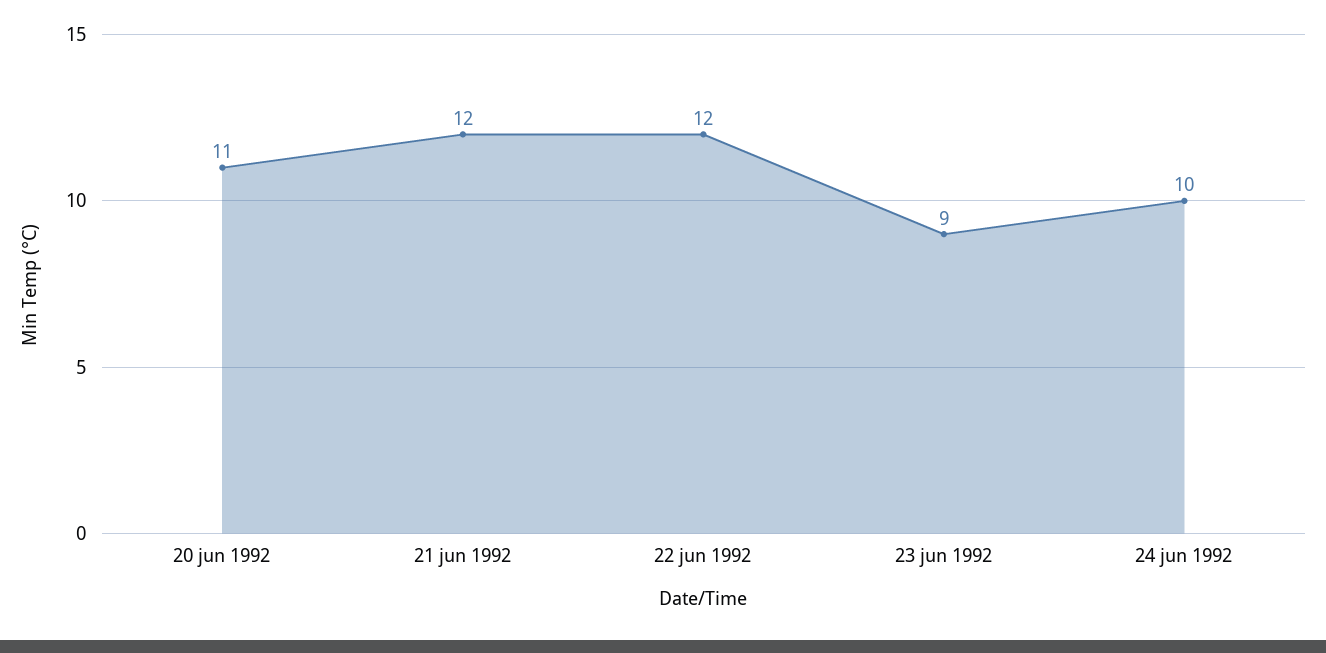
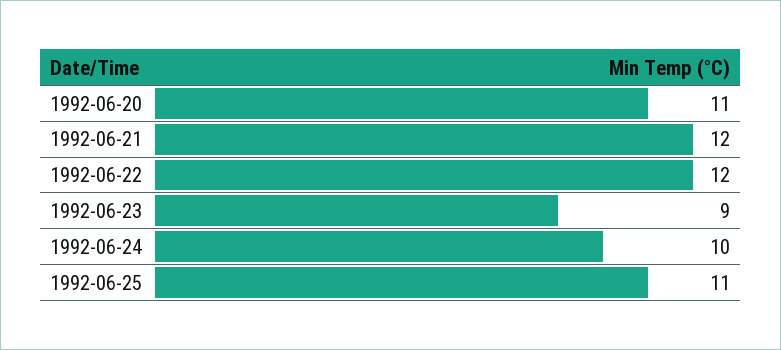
1992-06-25: none -> 11

